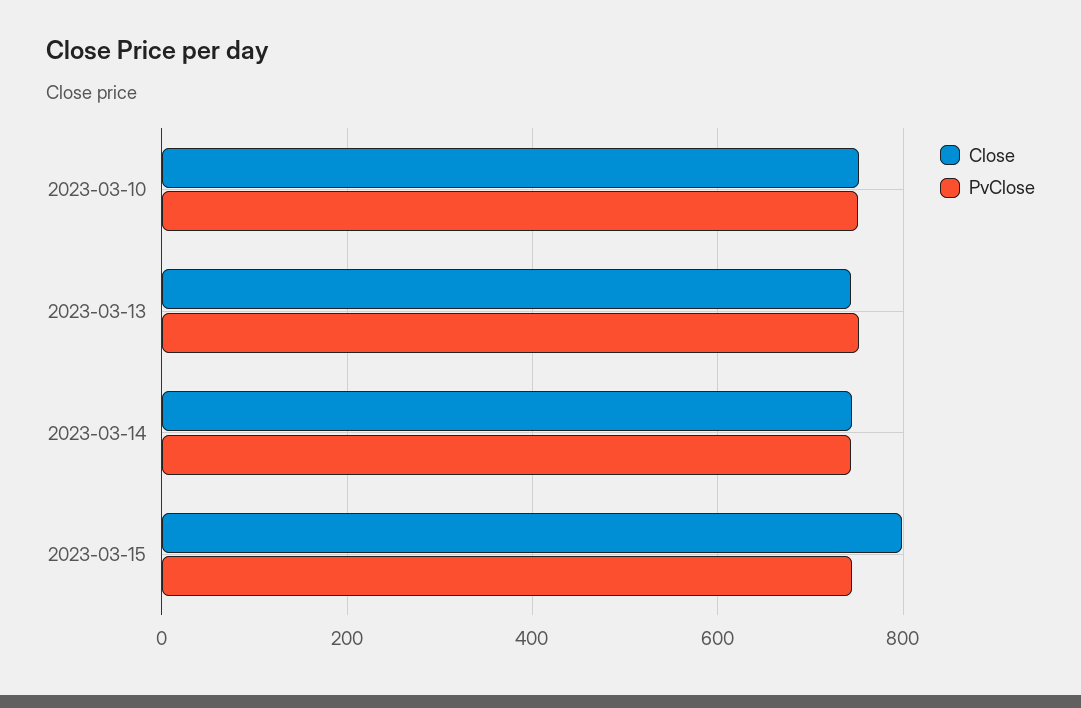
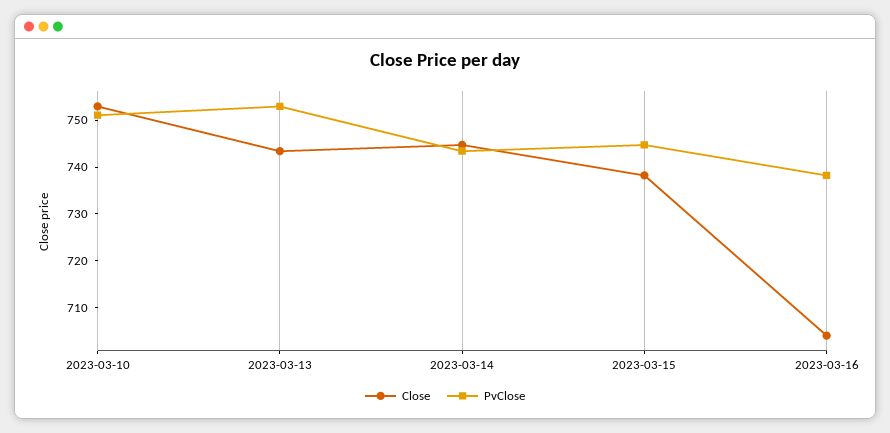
Close, 2023-03-15: 800 -> 738
Close, 2023-03-16: none -> 704
PvClose, 2023-03-16: none -> 738

